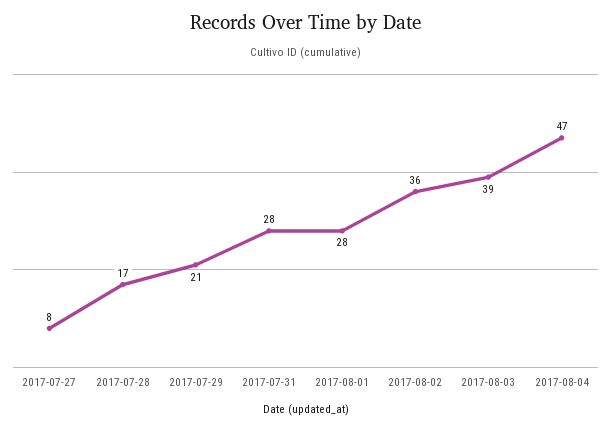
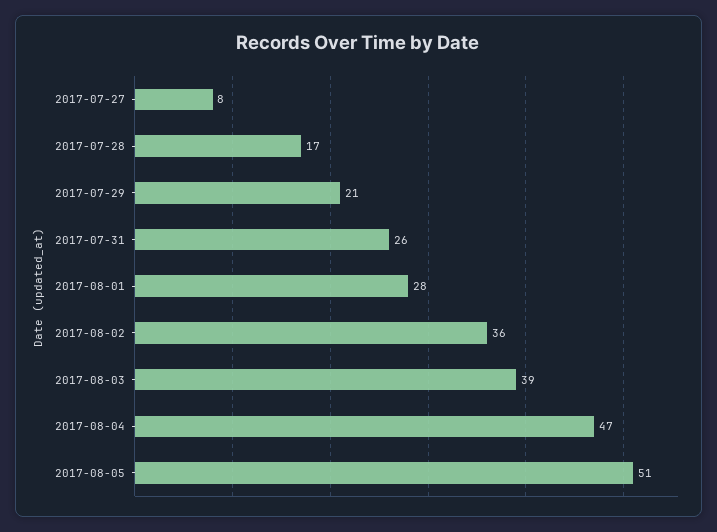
2017-07-31: 28 -> 26
2017-08-05: none -> 51

